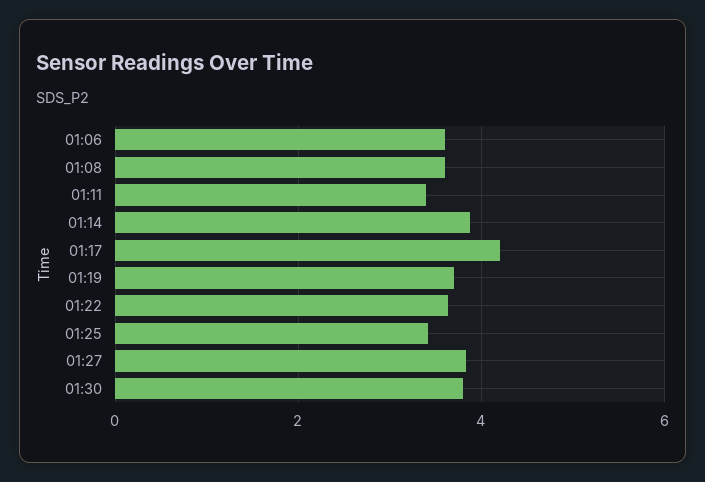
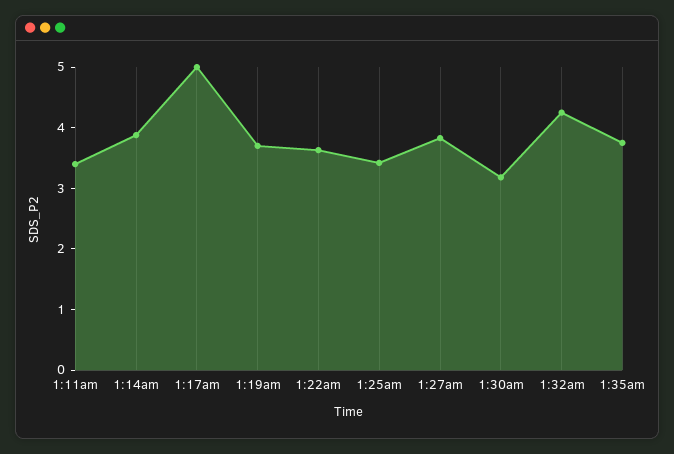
01:06: 3.6 -> none
01:08: 3.6 -> none
01:17: 4.2 -> 5
01:30: 3.8 -> 3.2
1:32am: none -> 4.2
1:35am: none -> 3.8

